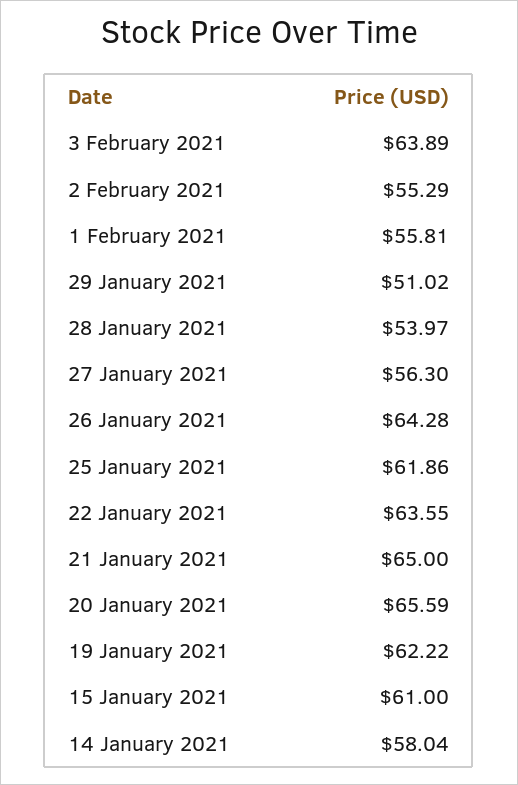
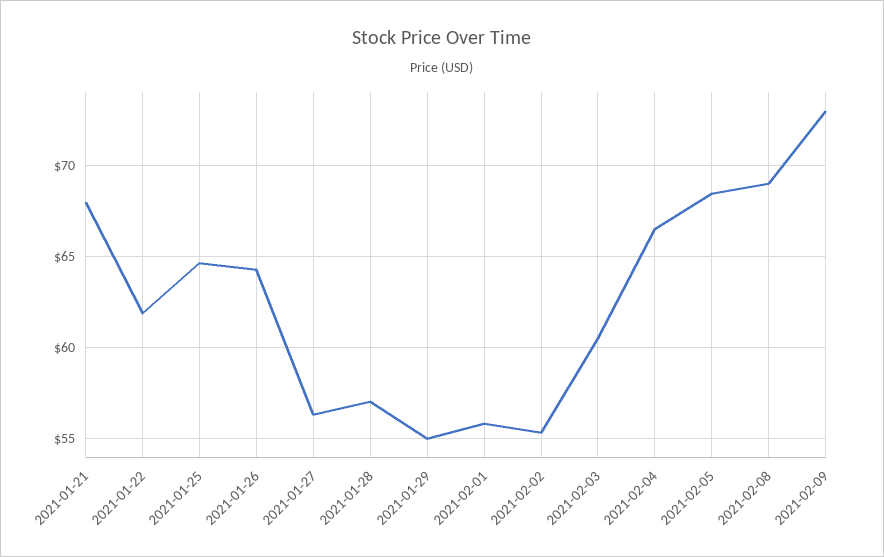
3 February 2021: 63.89 -> 60.5
29 January 2021: 51.02 -> 55
28 January 2021: 53.97 -> 57
25 January 2021: 61.86 -> 64.5
22 January 2021: 63.55 -> 62
21 January 2021: 65 -> 68
20 January 2021: 65.59 -> none
19 January 2021: 62.22 -> none
15 January 2021: 61 -> none
14 January 2021: 58.04 -> none
2021-02-04: none -> 66.5
2021-02-05: none -> 68.5
2021-02-08: none -> 69
2021-02-09: none -> 73

